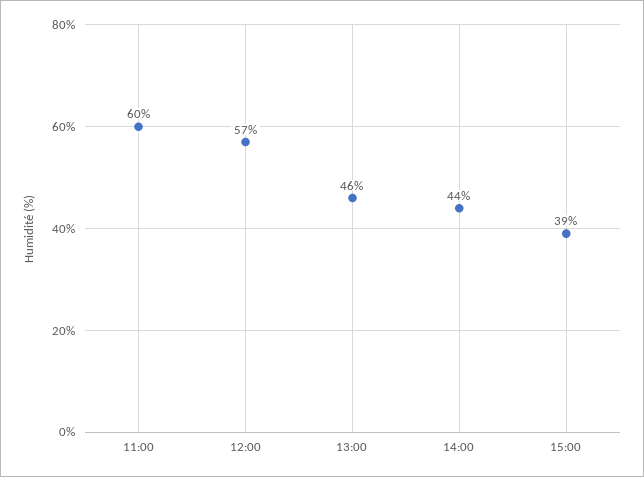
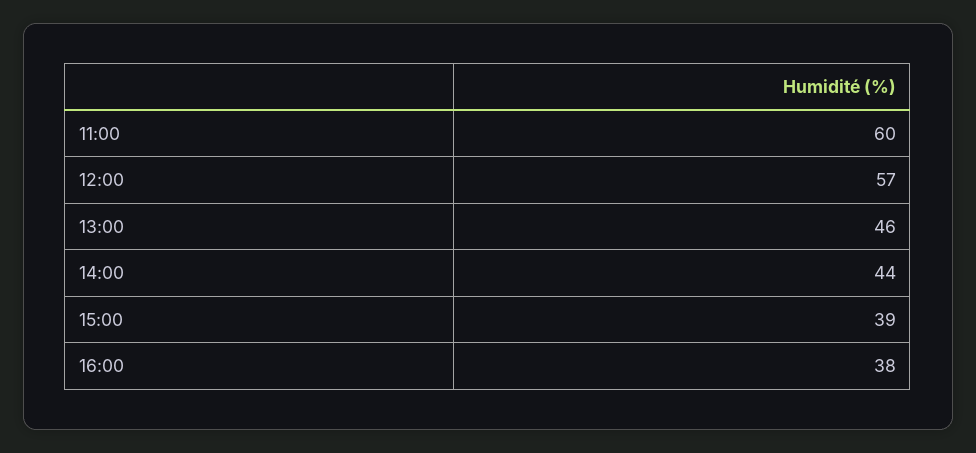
16:00: none -> 38

